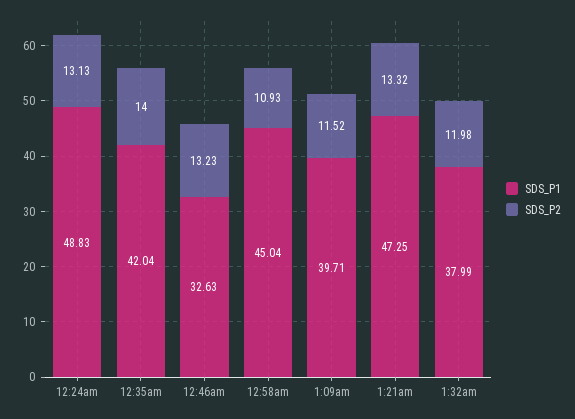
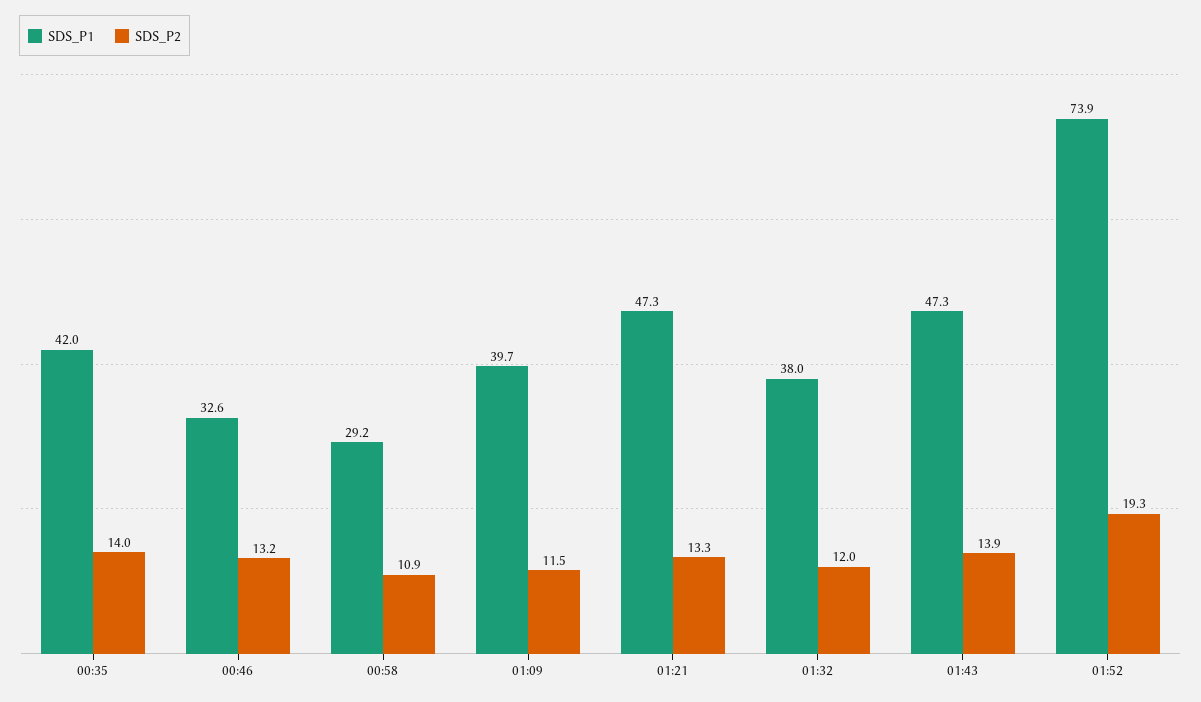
SDS_P1, 12:24am: 48.83 -> none
SDS_P2, 12:24am: 13.13 -> none
SDS_P1, 12:58am: 45.04 -> 29.2
SDS_P1, 01:43: none -> 47.3
SDS_P2, 01:43: none -> 13.9
SDS_P1, 01:52: none -> 73.9
SDS_P2, 01:52: none -> 19.3

